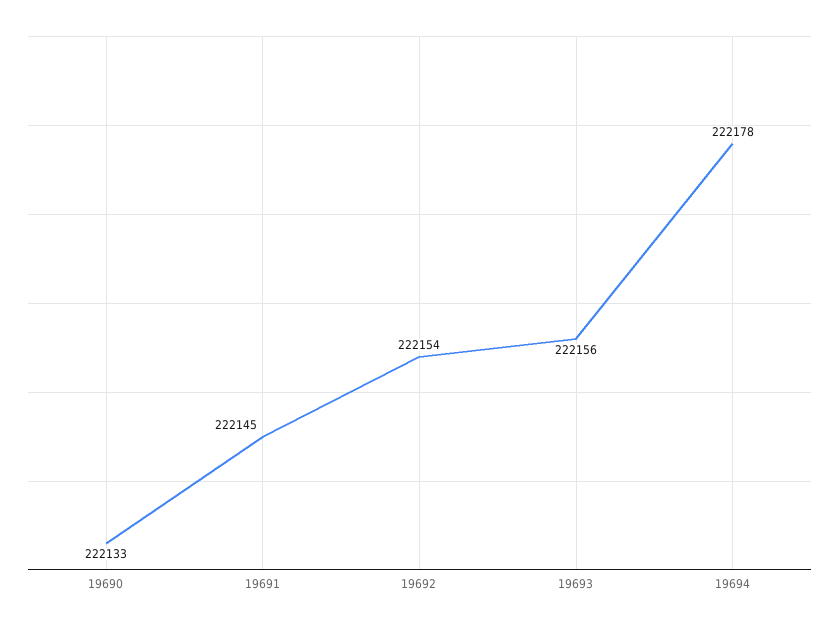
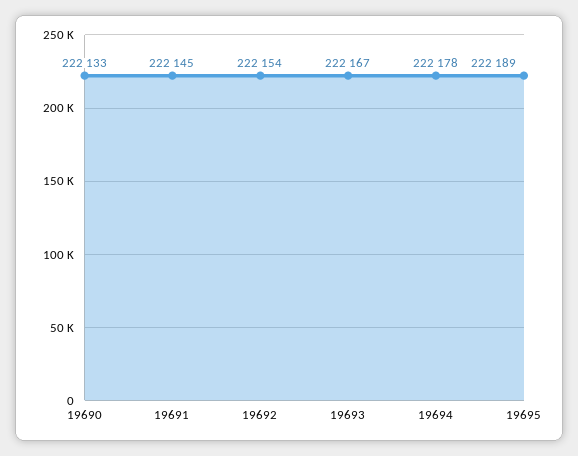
19693: 222156 -> 222167
19695: none -> 222189

